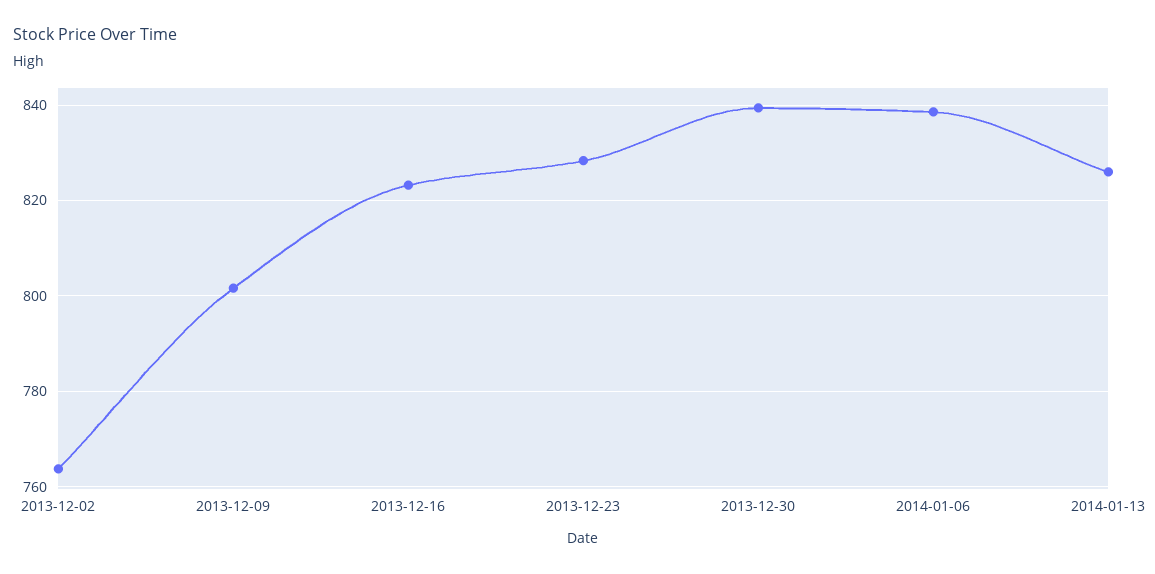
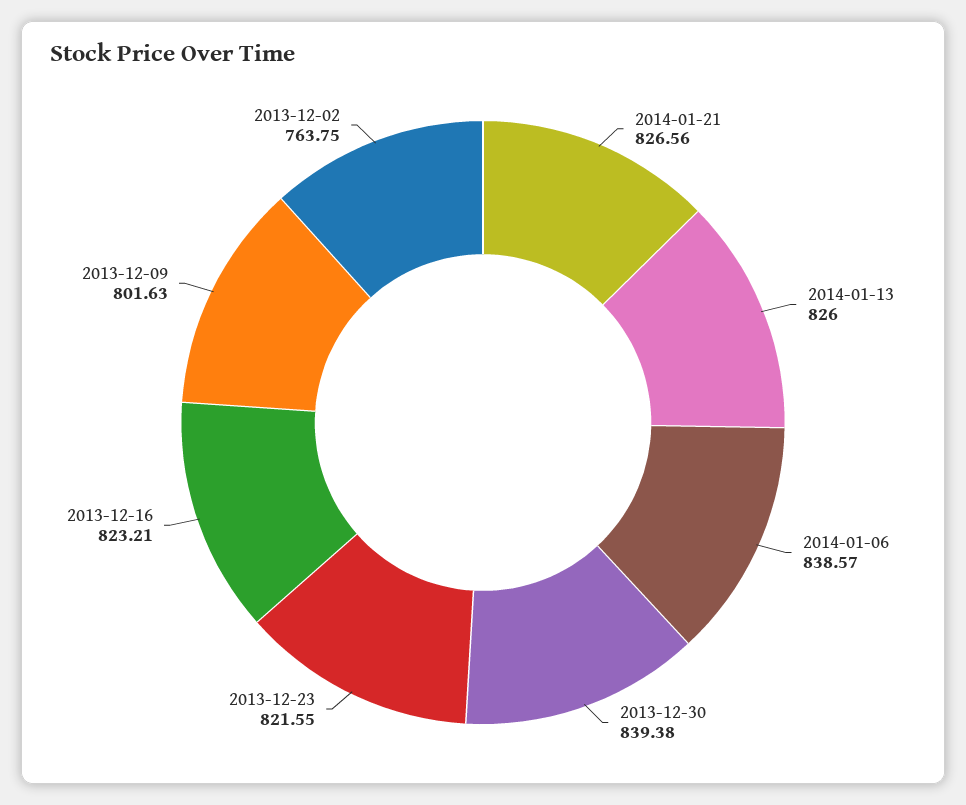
2013-12-23: 828 -> 821.55
2014-01-21: none -> 826.56

